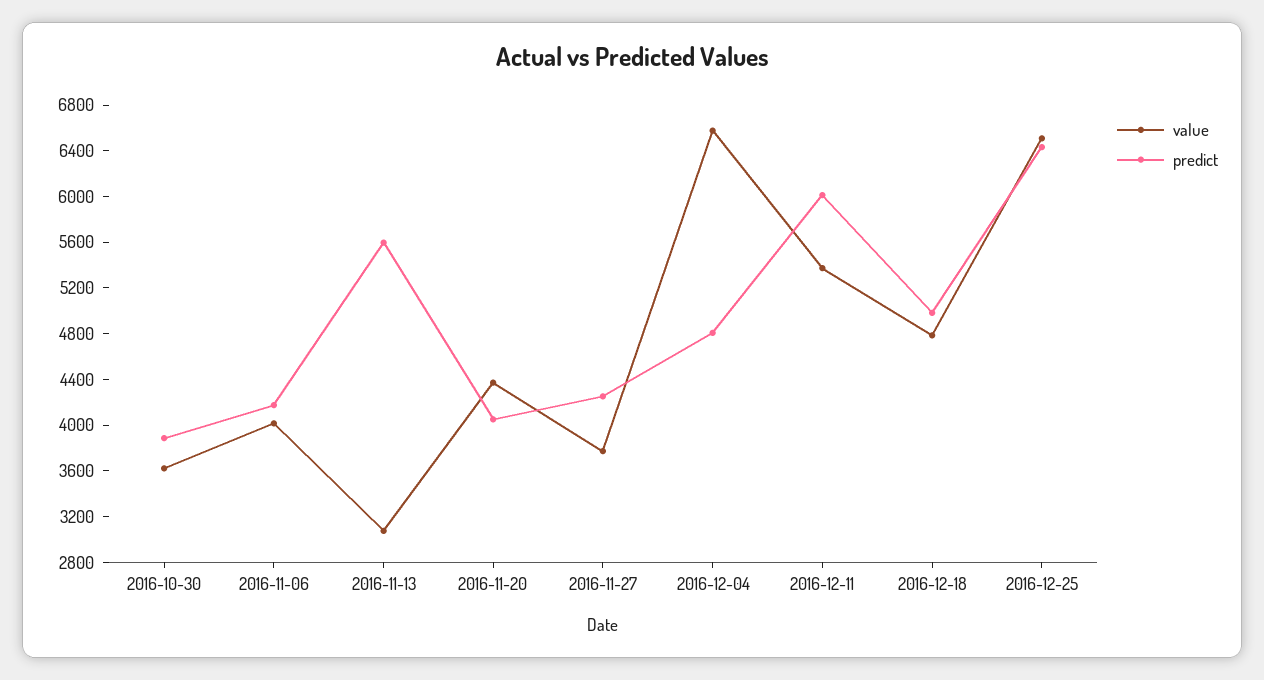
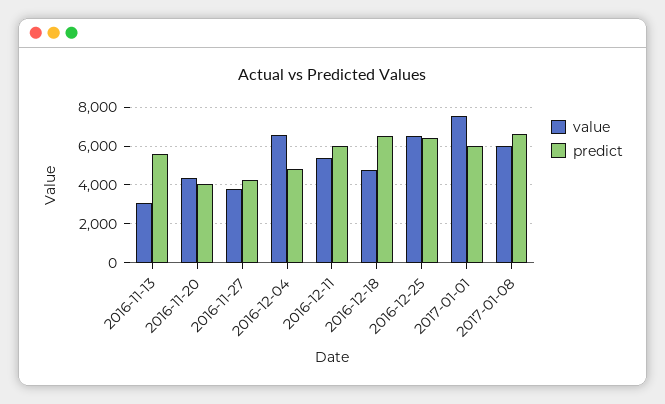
value, 2016-10-30: 3600 -> none
predict, 2016-10-30: 3900 -> none
value, 2016-11-06: 4000 -> none
predict, 2016-11-06: 4200 -> none
predict, 2016-12-18: 5000 -> 6500
value, 2017-01-01: none -> 7500
predict, 2017-01-01: none -> 6000
value, 2017-01-08: none -> 6000
predict, 2017-01-08: none -> 6500

